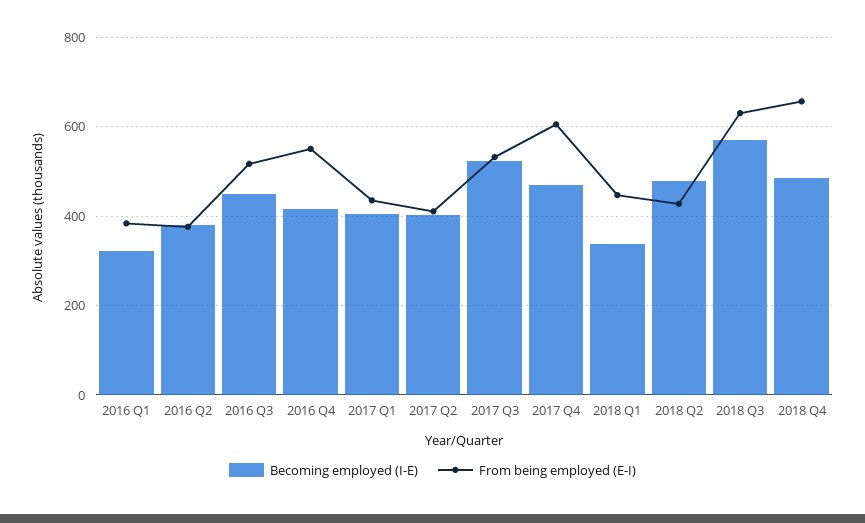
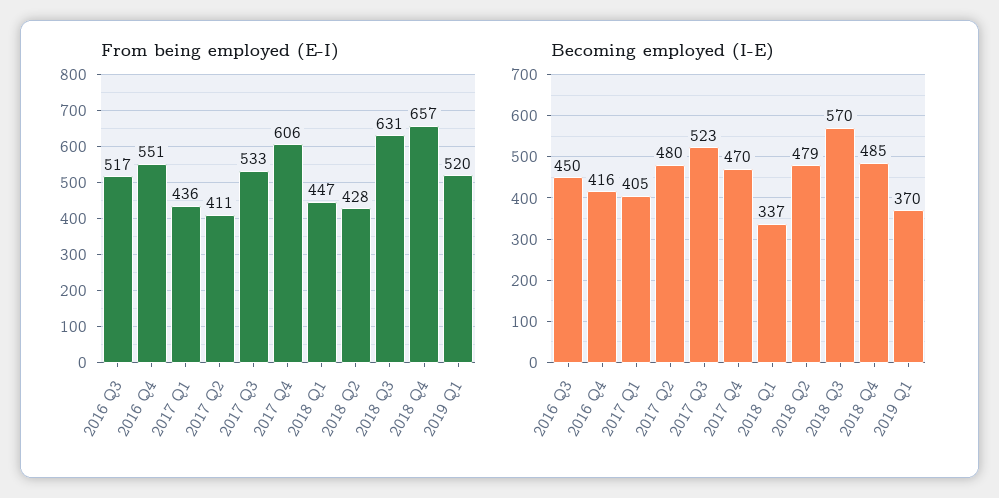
Becoming employed (I-E), 2016 Q1: 320 -> none
From being employed (E-I), 2016 Q1: 380 -> none
Becoming employed (I-E), 2016 Q2: 380 -> none
From being employed (E-I), 2016 Q2: 380 -> none
Becoming employed (I-E), 2017 Q2: 400 -> 480
From being employed (E-I), 2019 Q1: none -> 520
Becoming employed (I-E), 2019 Q1: none -> 370

